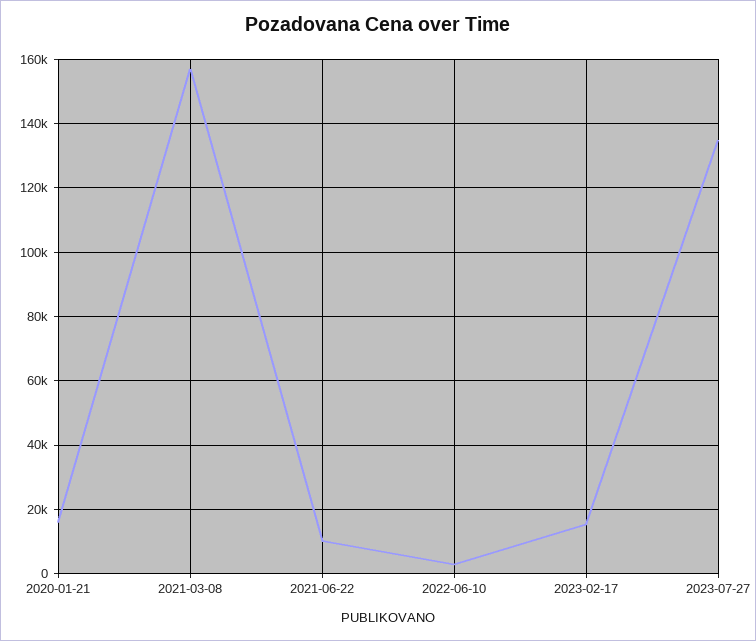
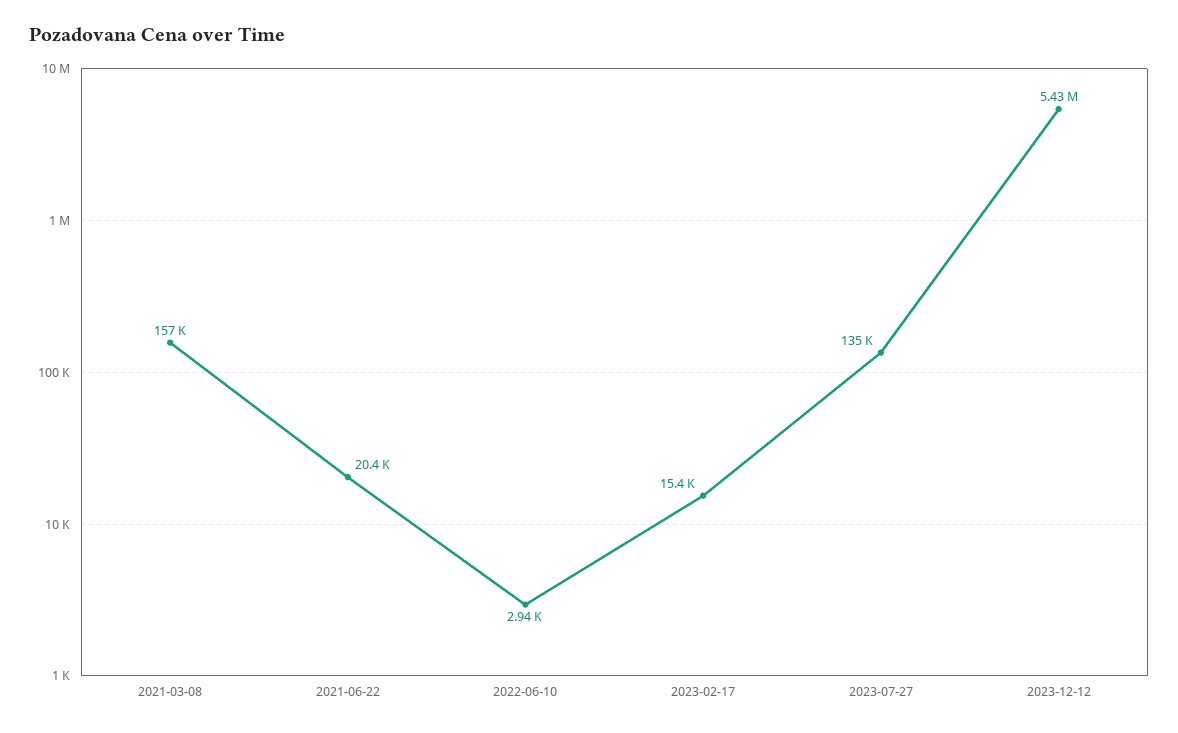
2020-01-21: 16000 -> none
2021-06-22: 10000 -> 20400
2023-12-12: none -> 5430000

